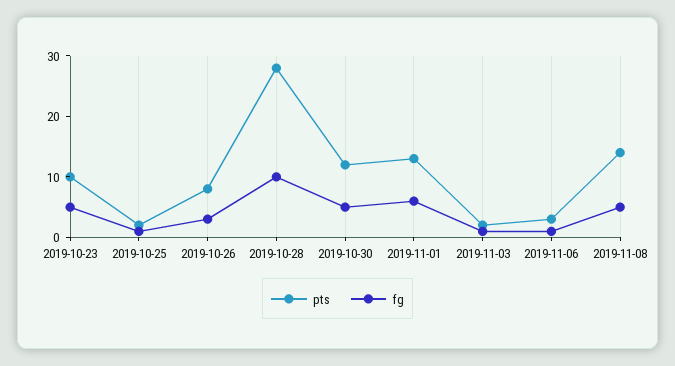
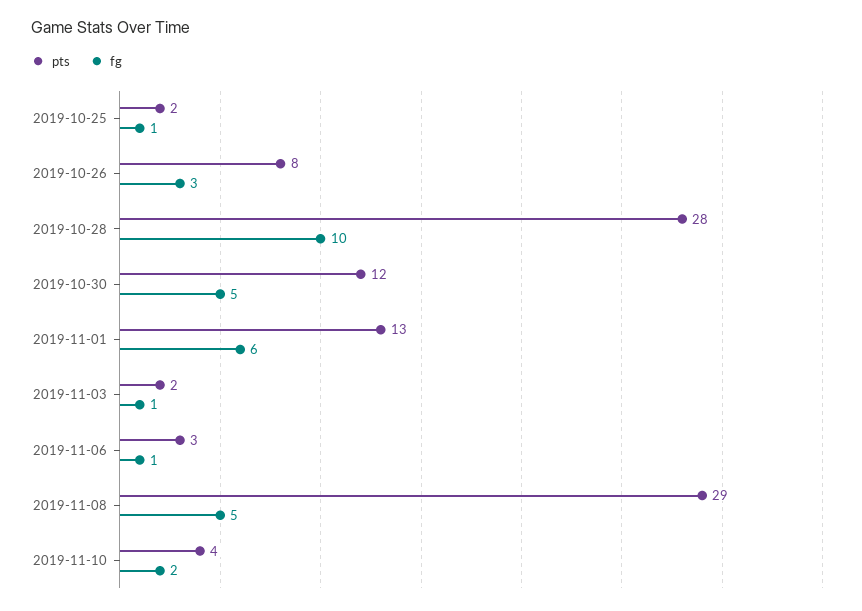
pts, 2019-10-23: 10 -> none
fg, 2019-10-23: 5 -> none
pts, 2019-11-08: 15 -> 29
pts, 2019-11-10: none -> 4
fg, 2019-11-10: none -> 2

